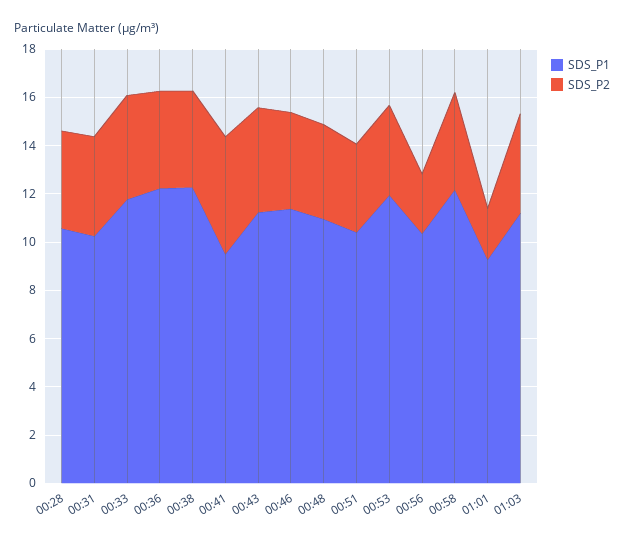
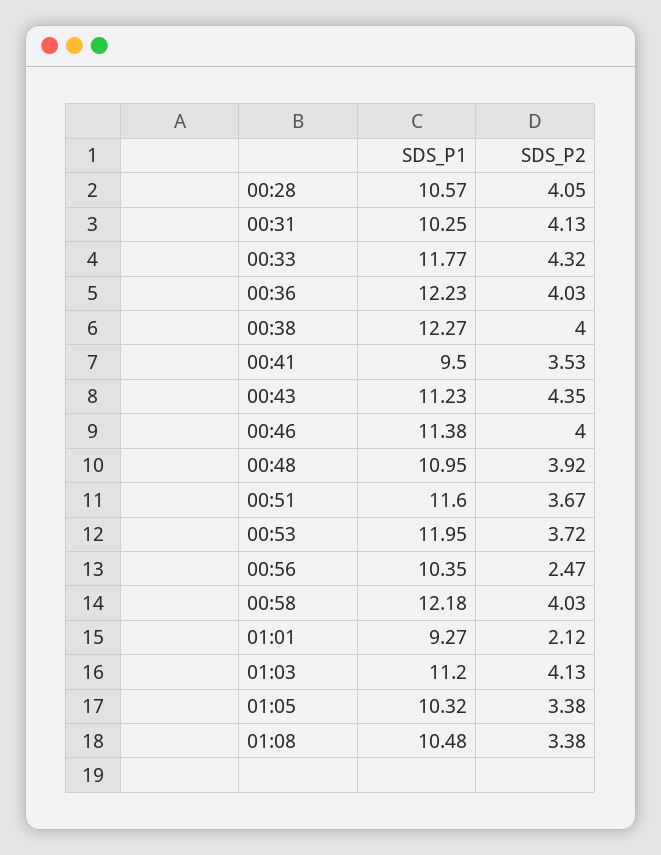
SDS_P2, 00:41: 5 -> 3.53
SDS_P1, 00:51: 10.5 -> 11.6
SDS_P1, 01:05: none -> 10.32
SDS_P2, 01:05: none -> 3.38
SDS_P1, 01:08: none -> 10.48
SDS_P2, 01:08: none -> 3.38

